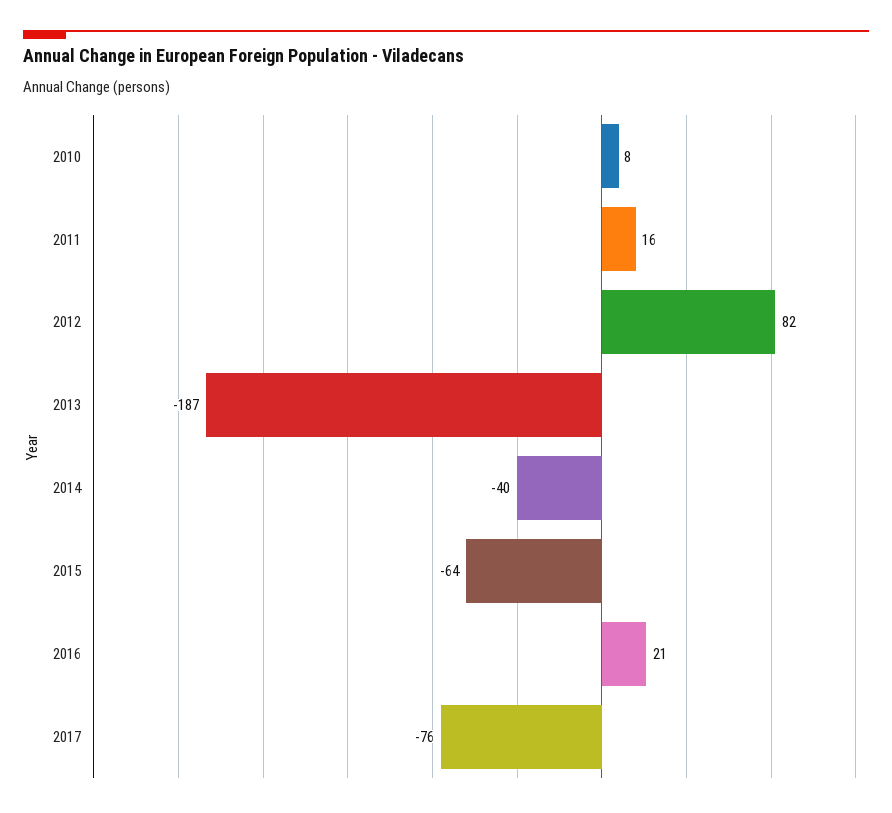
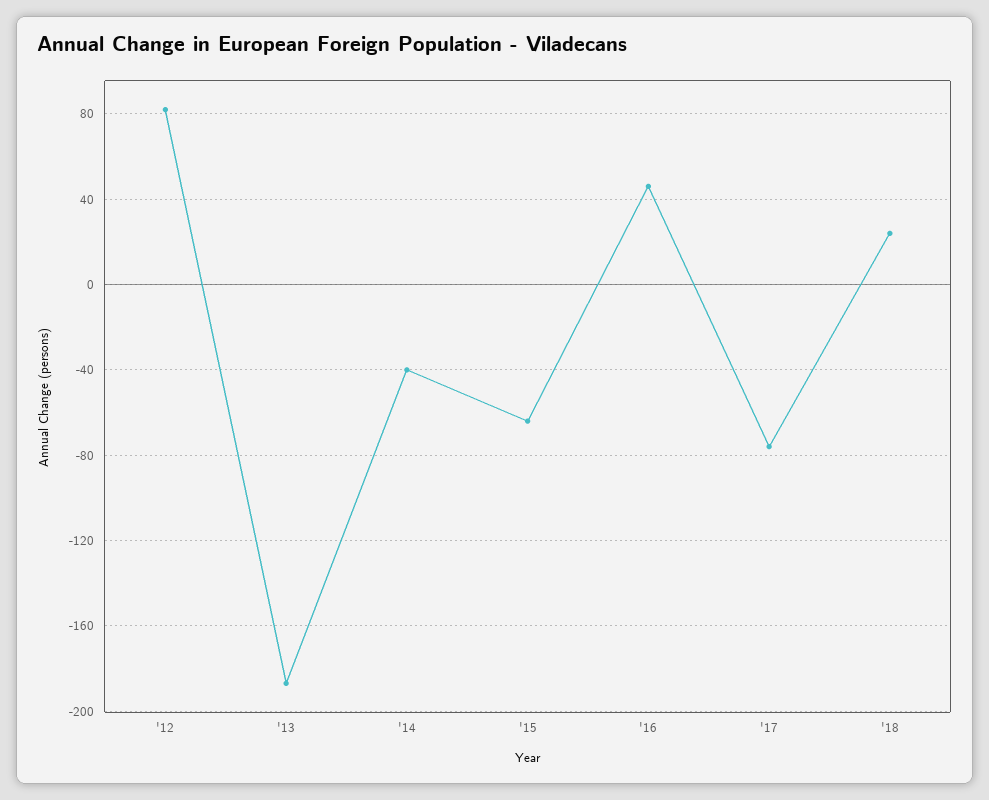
2010: 8 -> none
2011: 16 -> none
2016: 21 -> 45
'18: none -> 25

